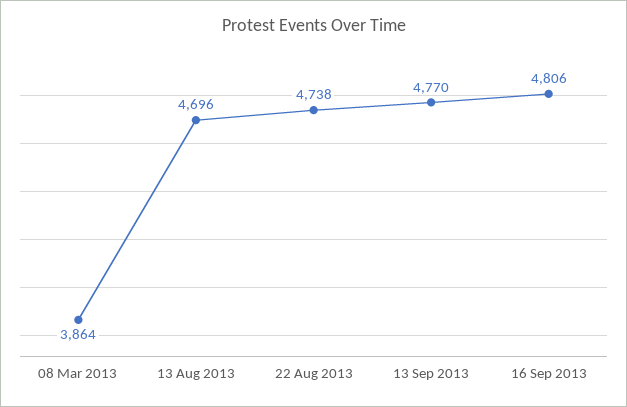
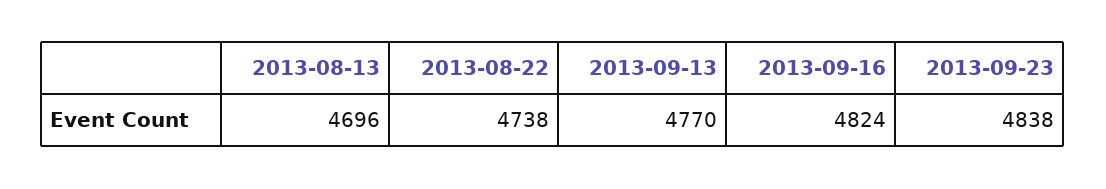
08 Mar 2013: 3864 -> none
16 Sep 2013: 4806 -> 4824
2013-09-23: none -> 4838

